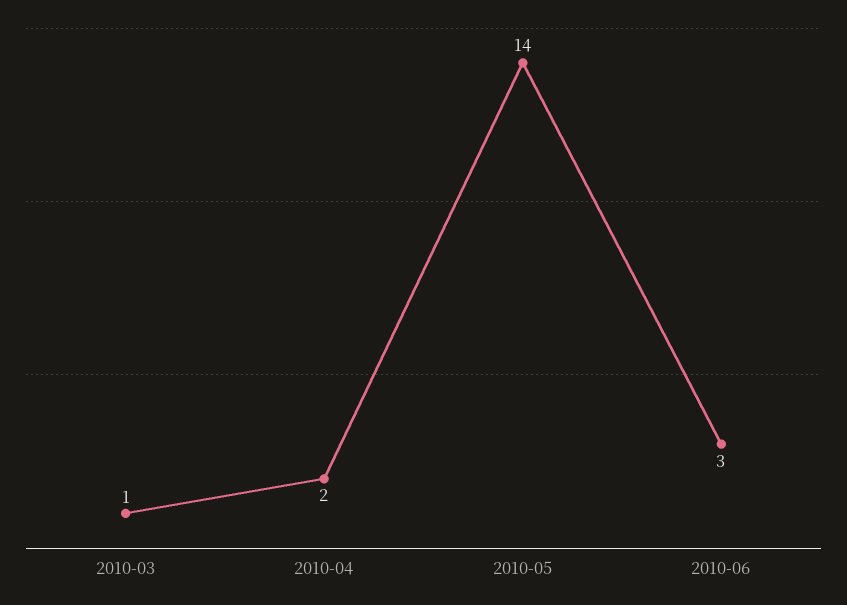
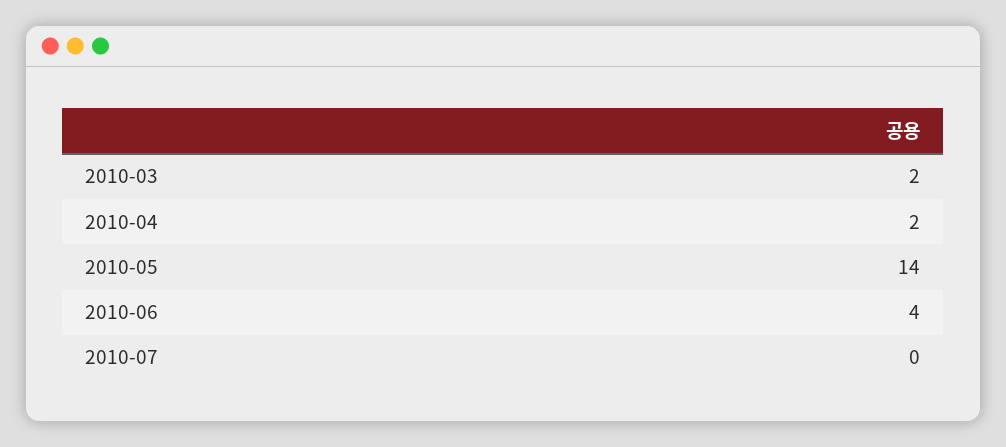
2010-03: 1 -> 2
2010-06: 3 -> 4
2010-07: none -> 0

